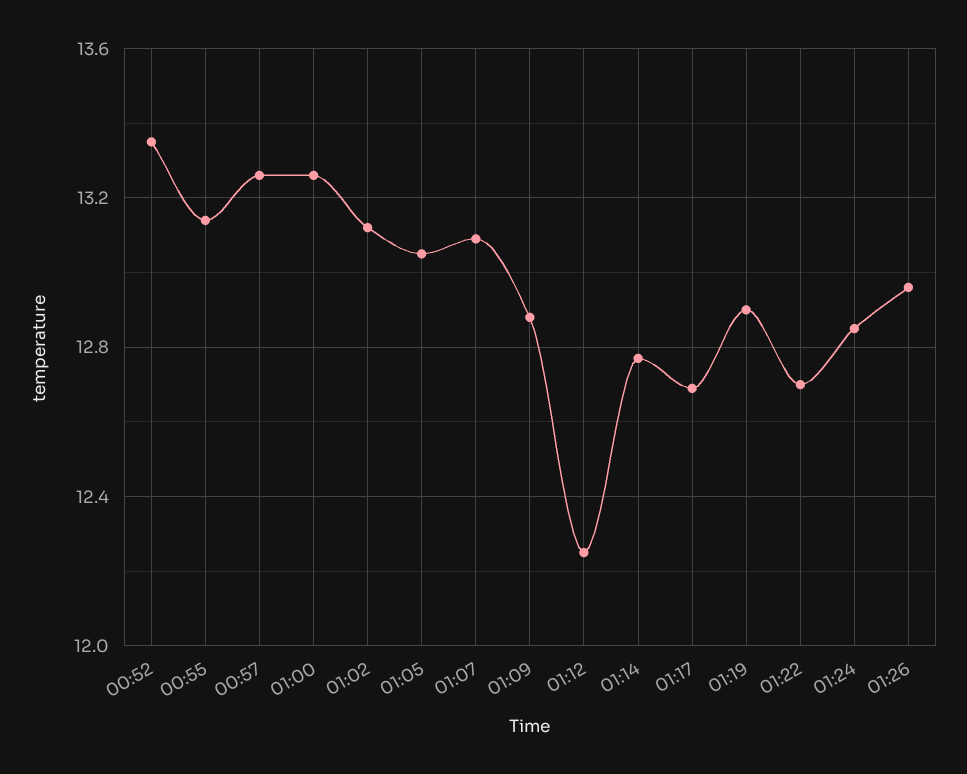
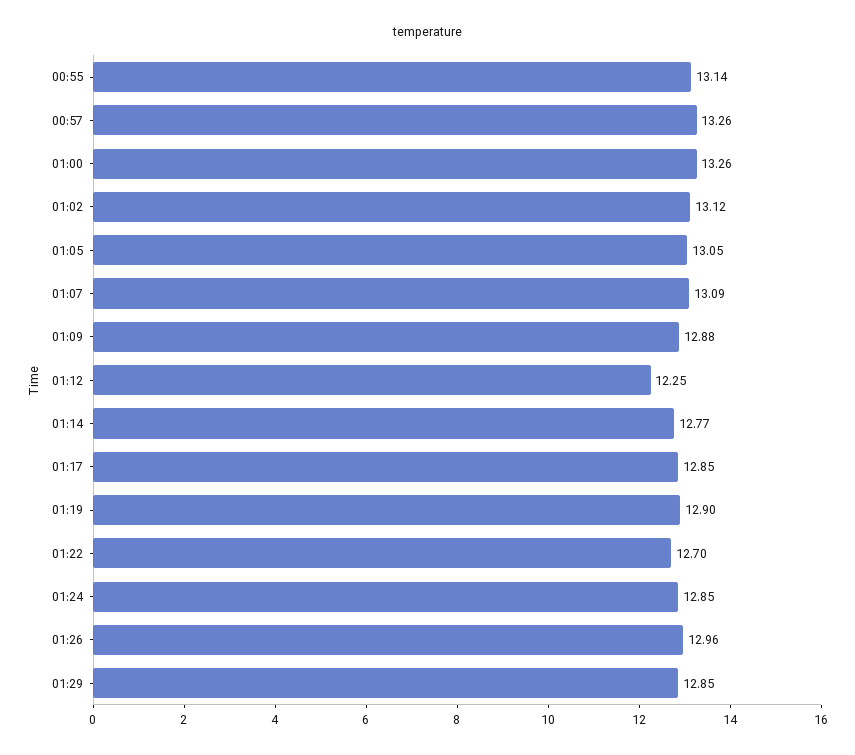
00:52: 13.35 -> none
01:17: 12.7 -> 12.85
01:29: none -> 12.85

